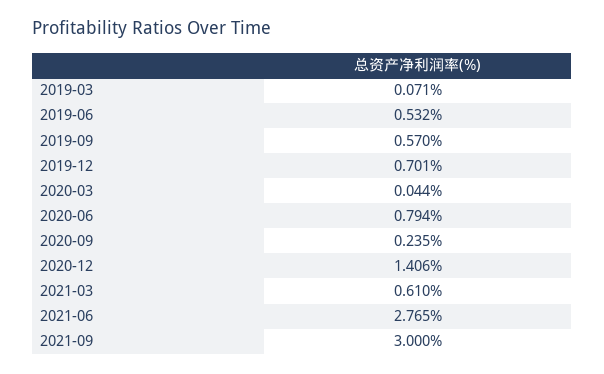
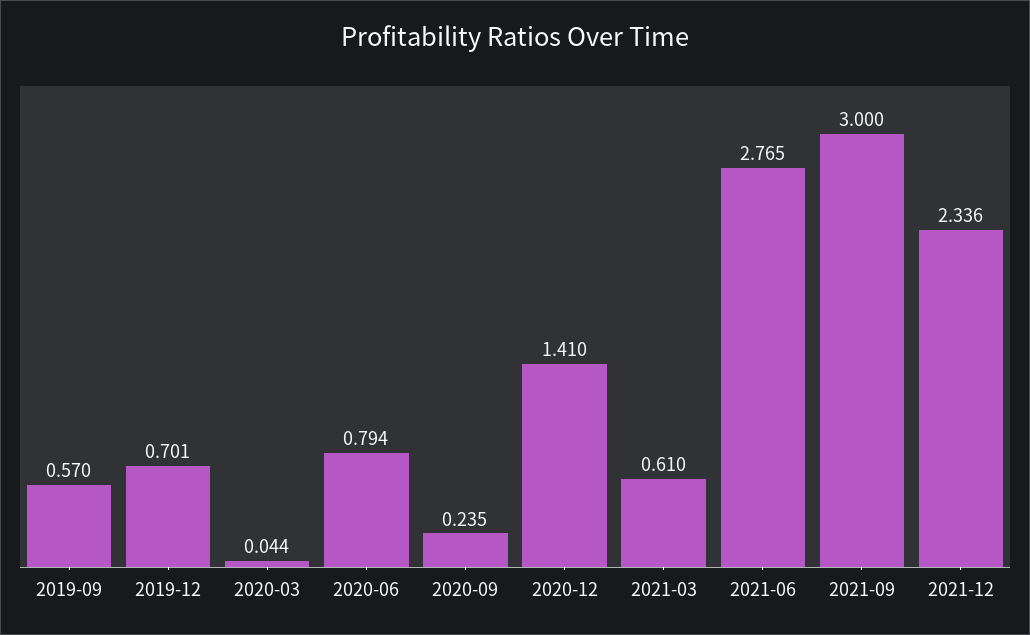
2019-03: 0.071 -> none
2019-06: 0.532 -> none
2020-12: 1.406 -> 1.41
2021-12: none -> 2.336

